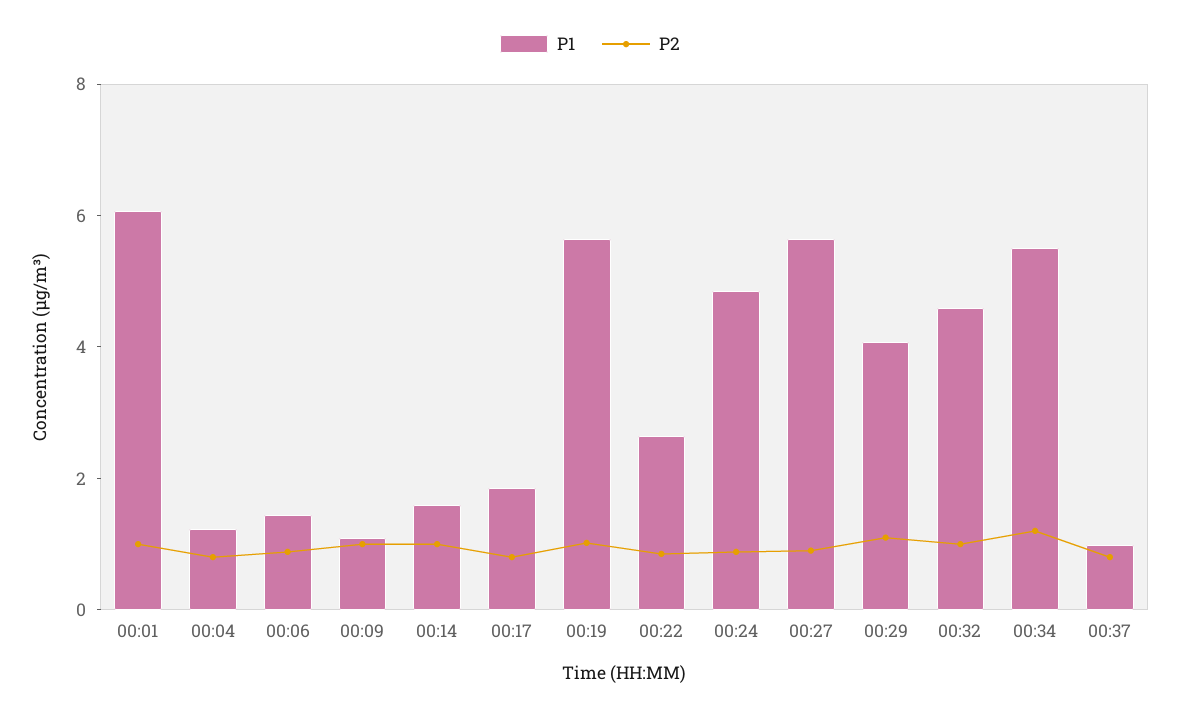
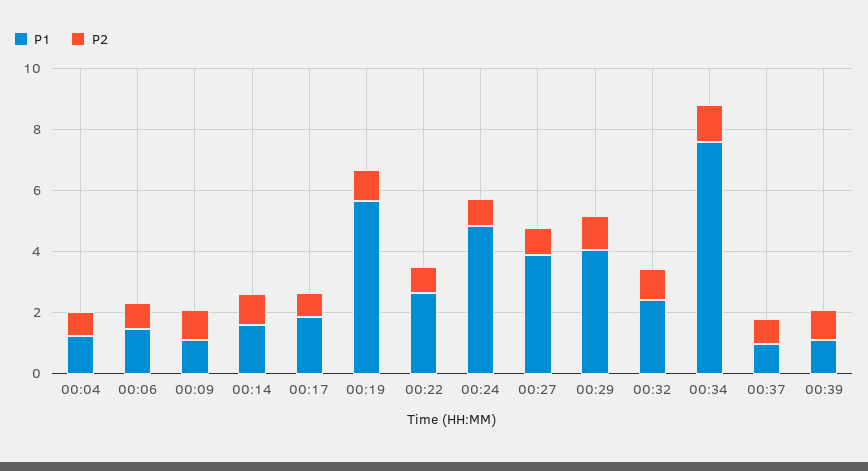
P1, 00:01: 6 -> none
P2, 00:01: 1 -> none
P1, 00:27: 5.5 -> 4
P1, 00:32: 4.5 -> 2.5
P1, 00:34: 5.5 -> 7.5
P1, 00:39: none -> 1
P2, 00:39: none -> 1

